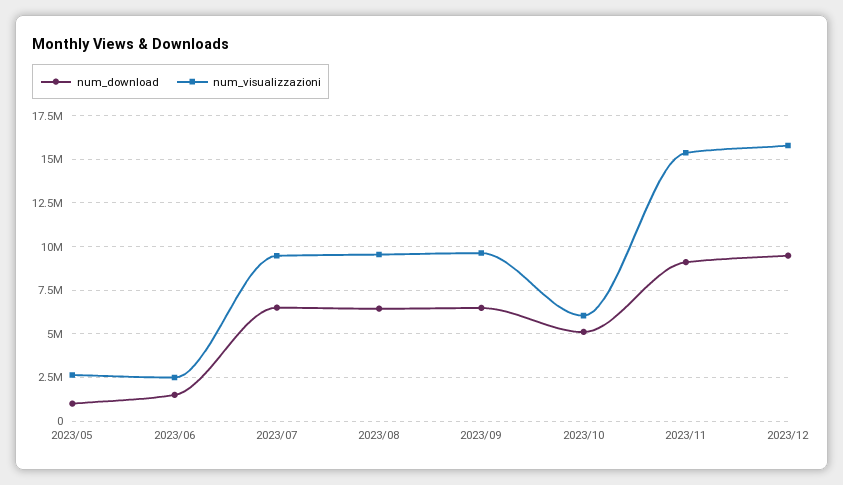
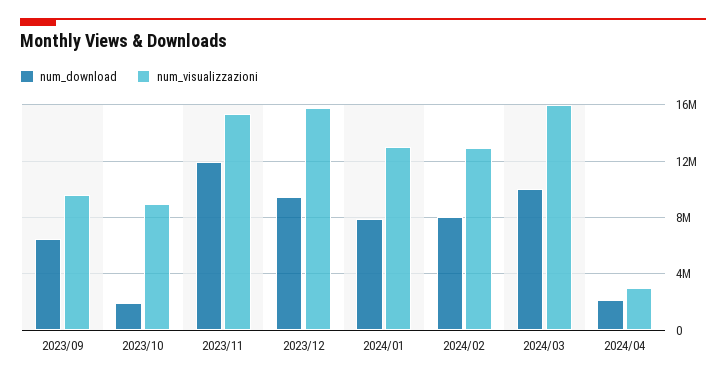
num_download, 2023/05: 1000000 -> none
num_visualizzazioni, 2023/05: 2500000 -> none
num_download, 2023/06: 1500000 -> none
num_visualizzazioni, 2023/06: 2500000 -> none
num_download, 2023/07: 6500000 -> none
num_visualizzazioni, 2023/07: 9500000 -> none
num_download, 2023/08: 6500000 -> none
num_visualizzazioni, 2023/08: 9500000 -> none
num_download, 2023/10: 5000000 -> 2000000
num_visualizzazioni, 2023/10: 6000000 -> 9000000
num_download, 2023/11: 9000000 -> 12000000
num_download, 2024/01: none -> 8000000
num_visualizzazioni, 2024/01: none -> 13000000
num_download, 2024/02: none -> 8000000
num_visualizzazioni, 2024/02: none -> 13000000
num_download, 2024/03: none -> 10000000
num_visualizzazioni, 2024/03: none -> 16000000
num_download, 2024/04: none -> 2000000
num_visualizzazioni, 2024/04: none -> 3000000

